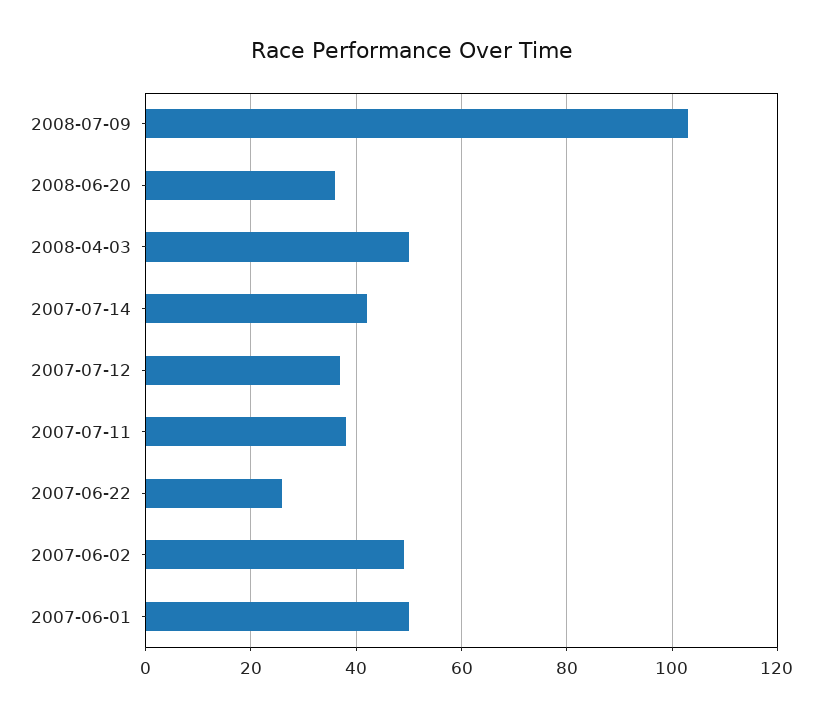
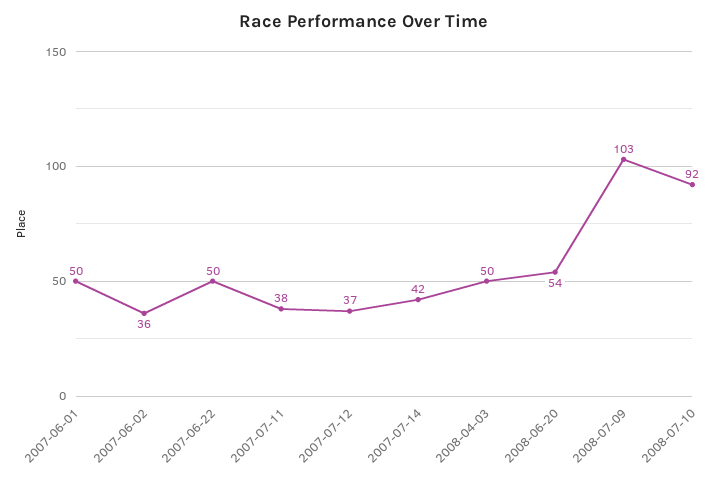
2008-06-20: 35 -> 54
2007-06-22: 25 -> 50
2007-06-02: 50 -> 36
2008-07-10: none -> 92

